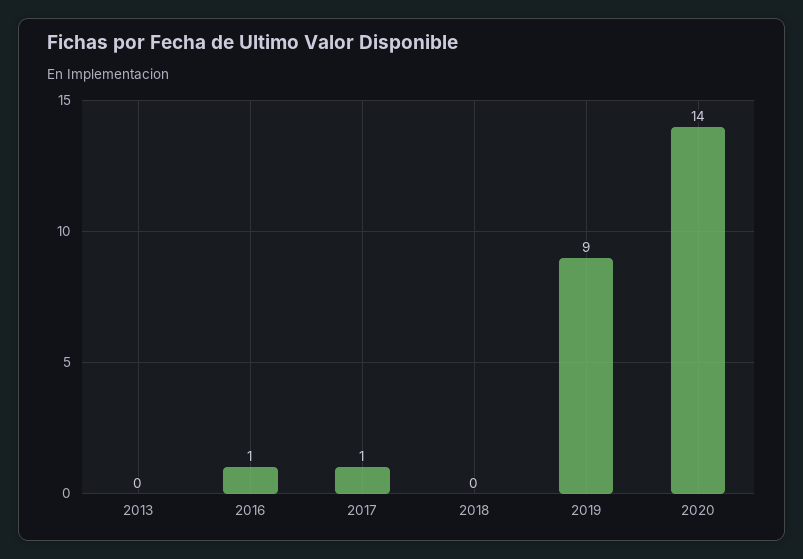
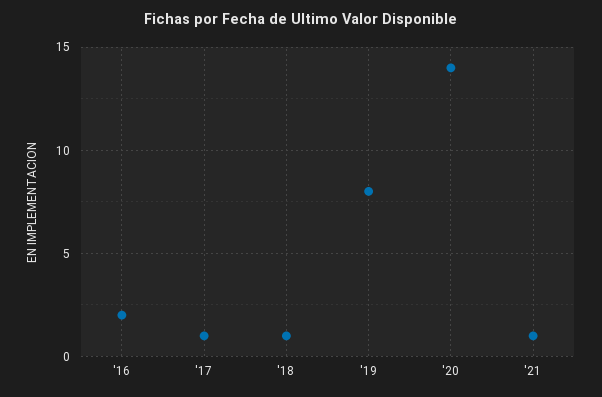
2013: 0 -> none
2016: 1 -> 2
2018: 0 -> 1
2019: 9 -> 8
'21: none -> 1

